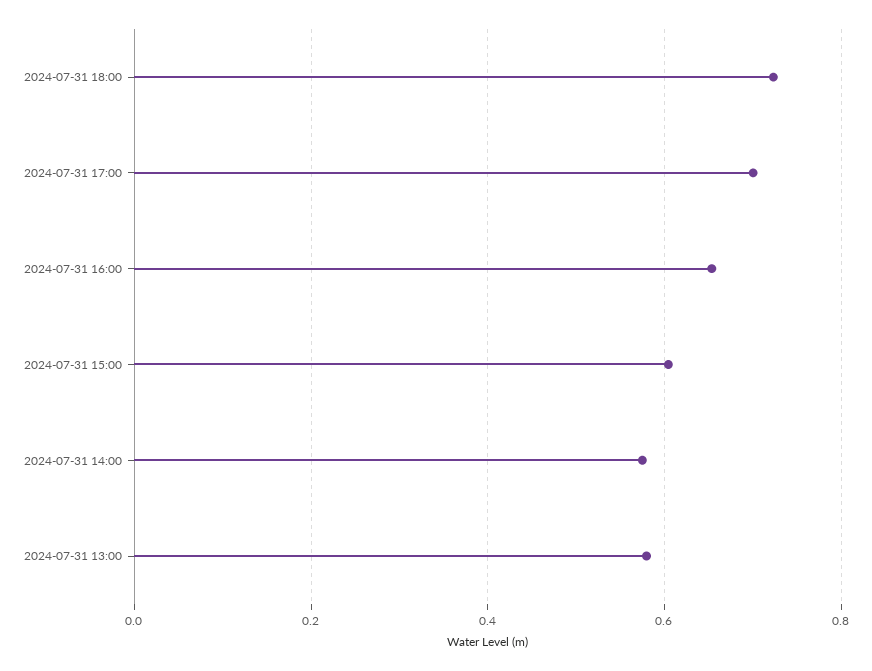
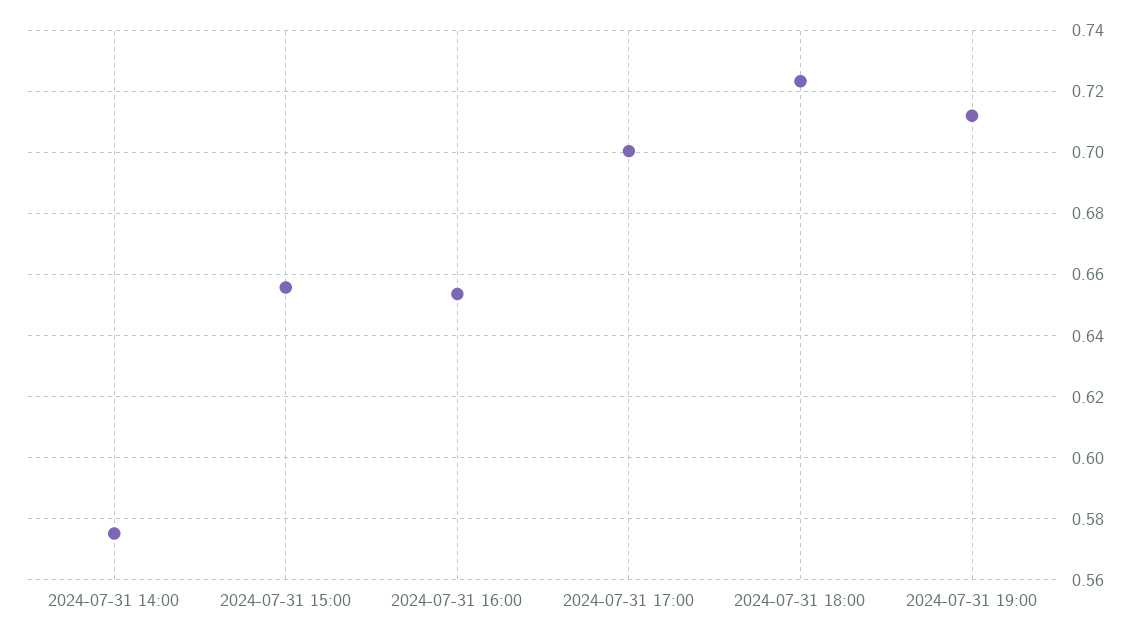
2024-07-31 15:00: 0.6 -> 0.656
2024-07-31 13:00: 0.58 -> none
2024-07-31 19:00: none -> 0.712

